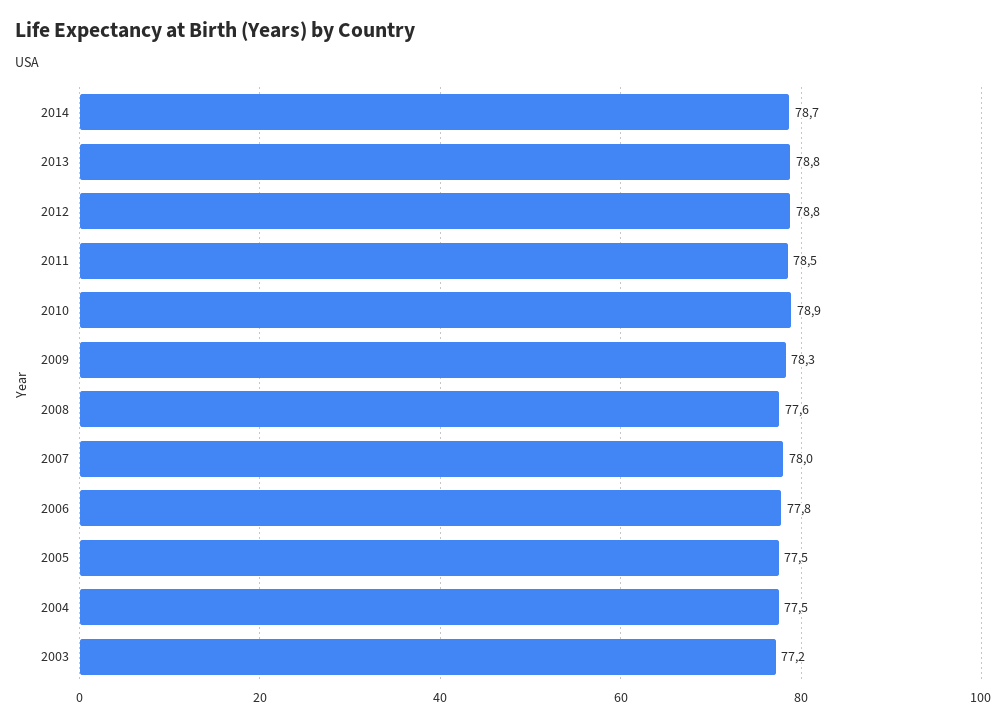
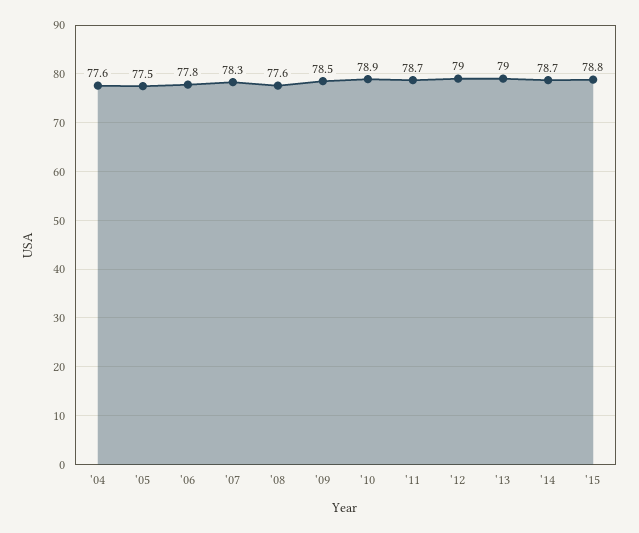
2013: 78.8 -> 79
2012: 78.8 -> 79
2011: 78.5 -> 78.7
2009: 78.3 -> 78.5
2007: 78 -> 78.3
2004: 77.5 -> 77.6
2003: 77.2 -> none
'15: none -> 78.8

